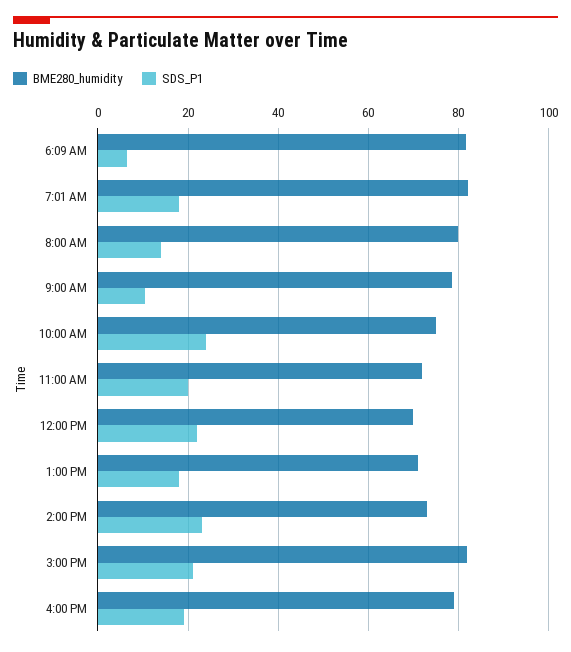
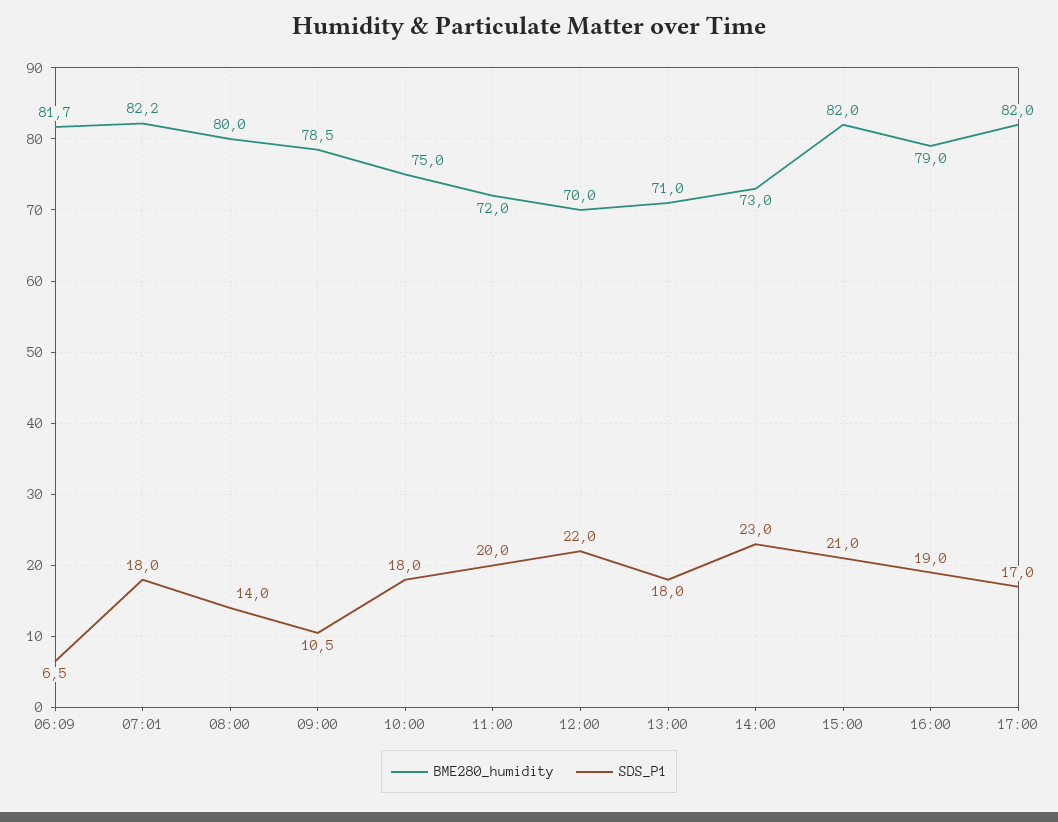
SDS_P1, 10:00 AM: 24 -> 18
BME280_humidity, 17:00: none -> 82
SDS_P1, 17:00: none -> 17

